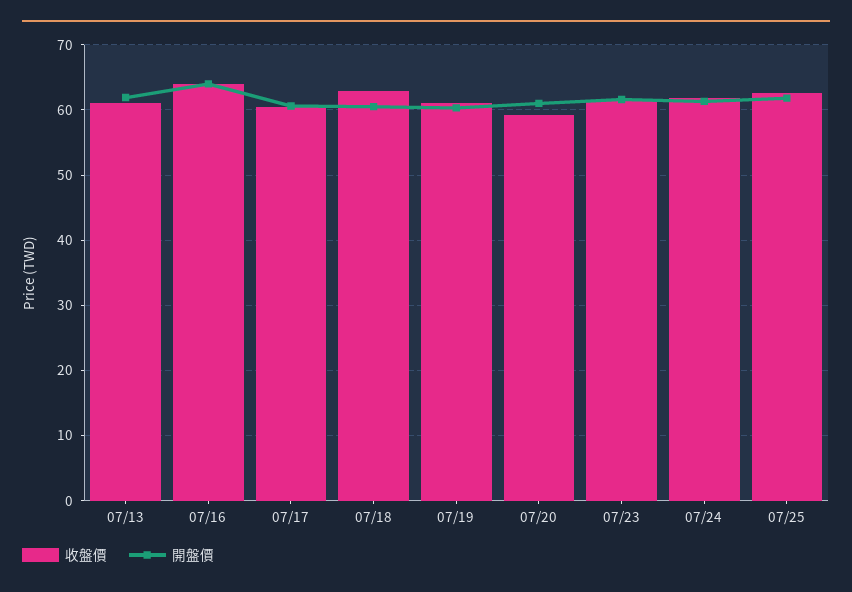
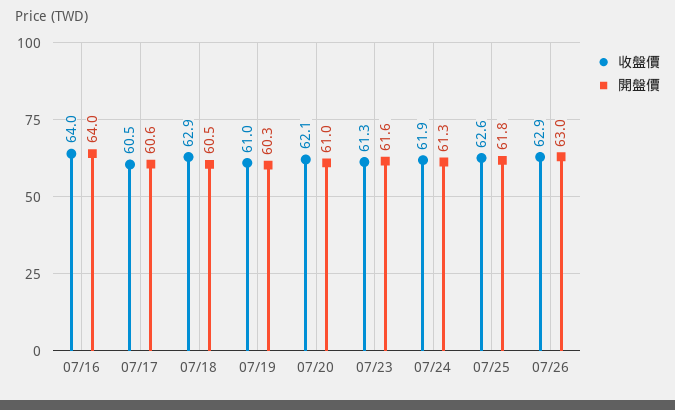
收盤價, 07/13: 61 -> none
開盤價, 07/13: 62 -> none
收盤價, 07/20: 59 -> 62.1
收盤價, 07/26: none -> 62.9
開盤價, 07/26: none -> 63

